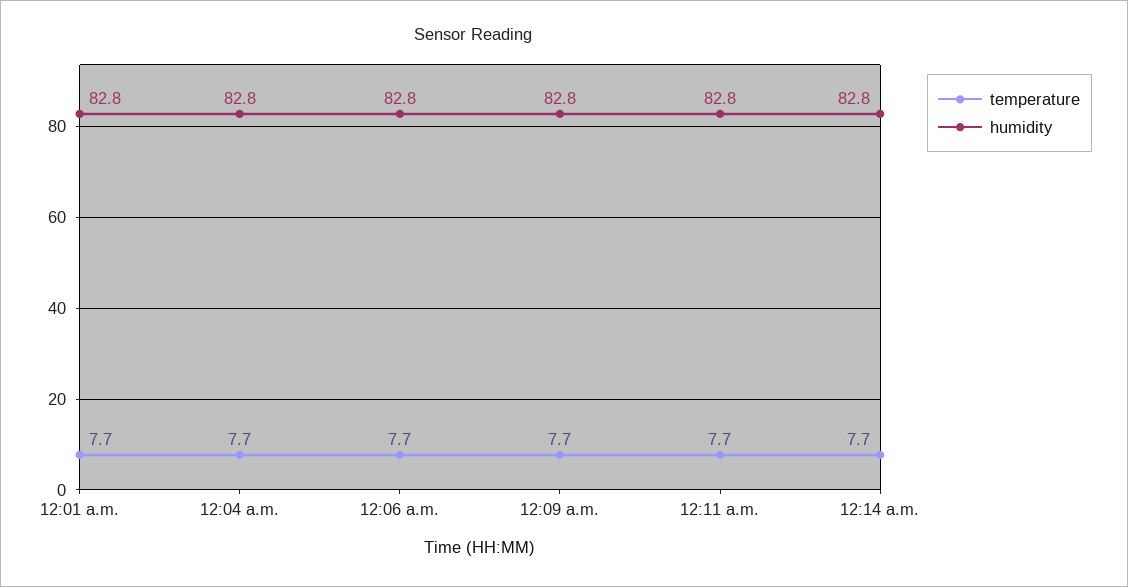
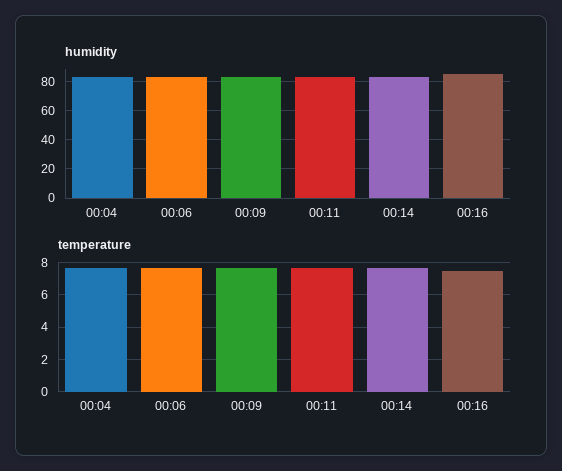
temperature, 12:01 a.m.: 7.7 -> none
humidity, 12:01 a.m.: 82.8 -> none
humidity, 00:16: none -> 85
temperature, 00:16: none -> 7.5

